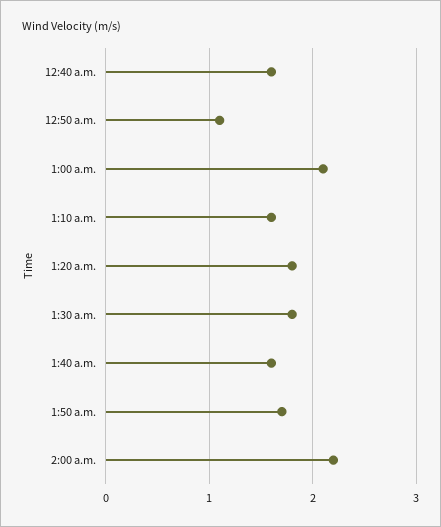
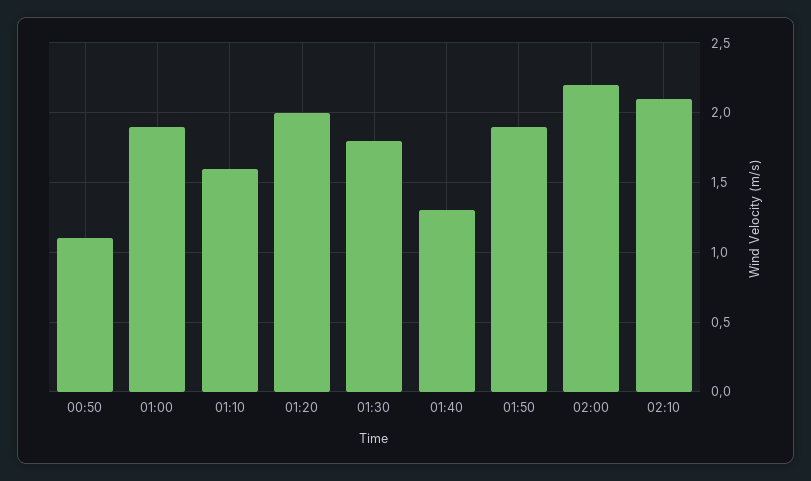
12:40 a.m.: 1.6 -> none
1:00 a.m.: 2.1 -> 1.9
1:20 a.m.: 1.8 -> 2
1:40 a.m.: 1.6 -> 1.3
1:50 a.m.: 1.7 -> 1.9
02:10: none -> 2.1

